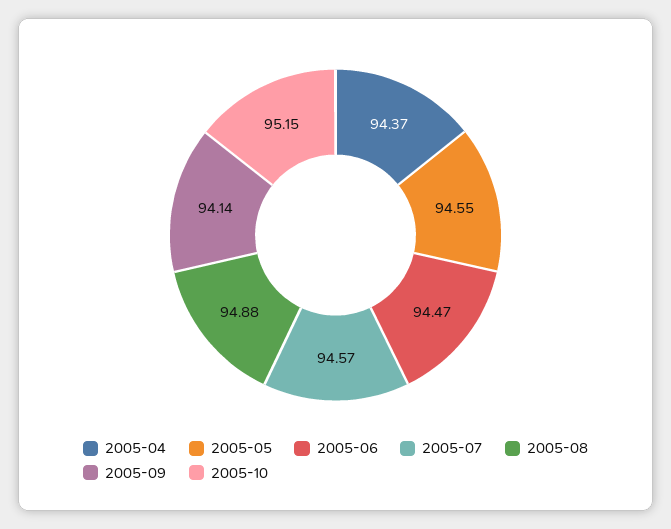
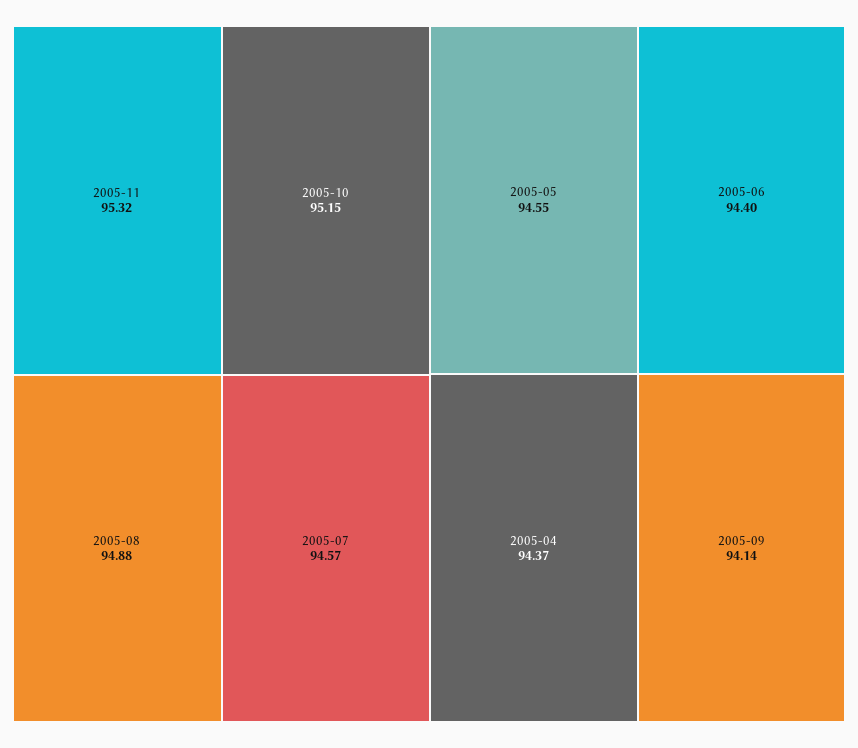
2005-06: 94.47 -> 94.4
2005-11: none -> 95.32

